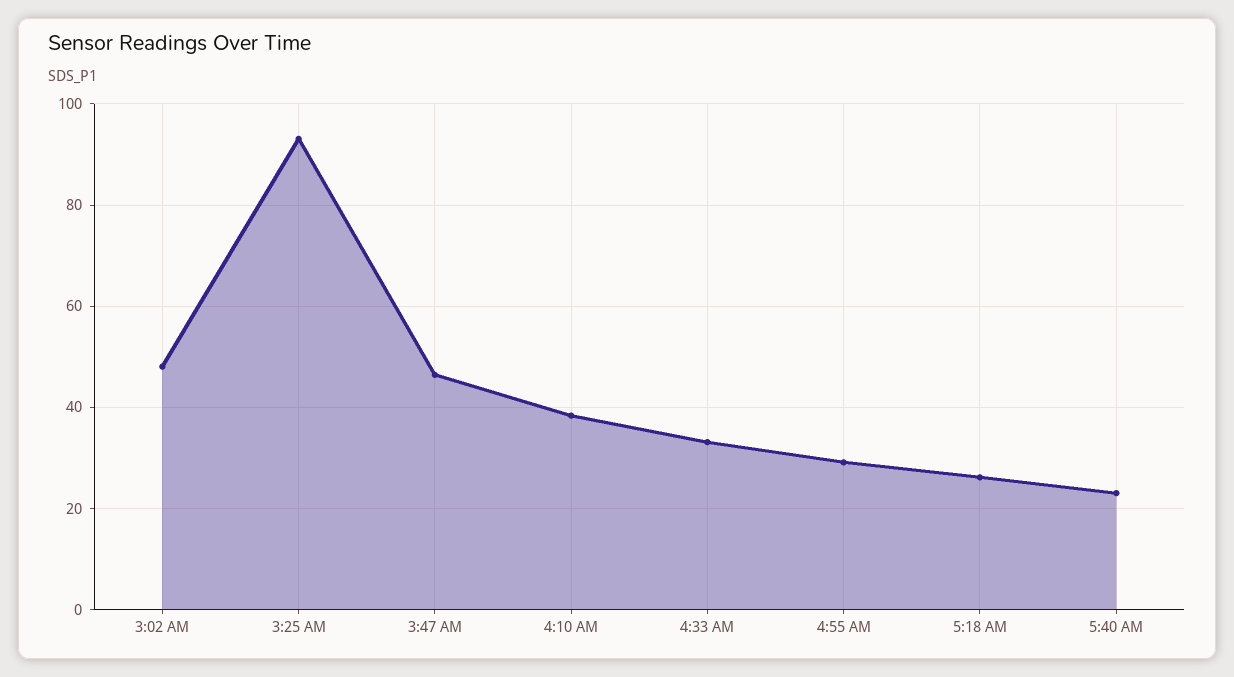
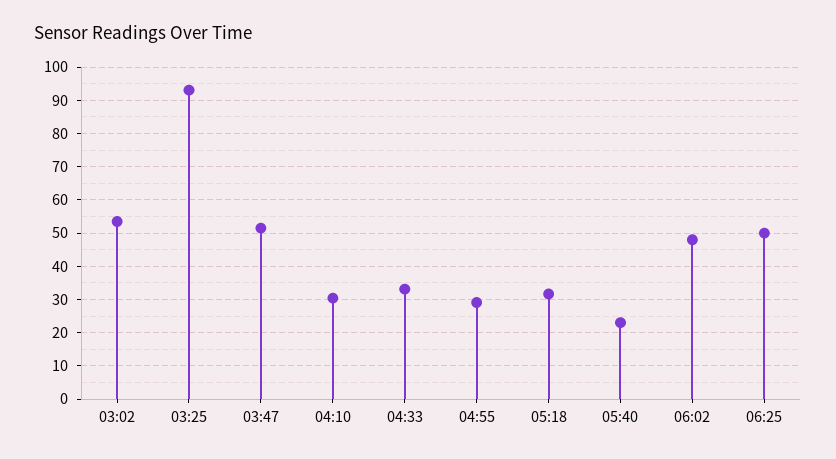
3:02 AM: 48 -> 54
3:47 AM: 46 -> 52
4:10 AM: 38 -> 30
5:18 AM: 26 -> 32
06:02: none -> 48
06:25: none -> 50

